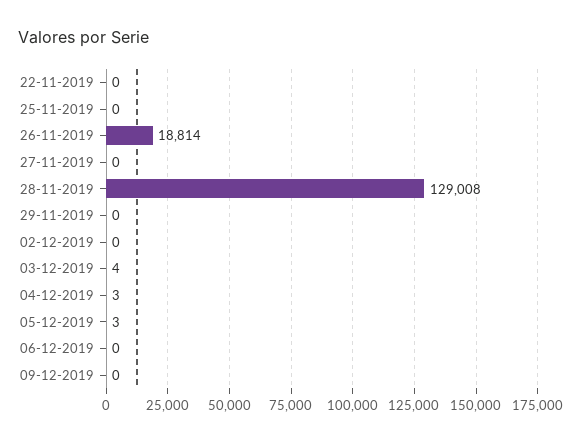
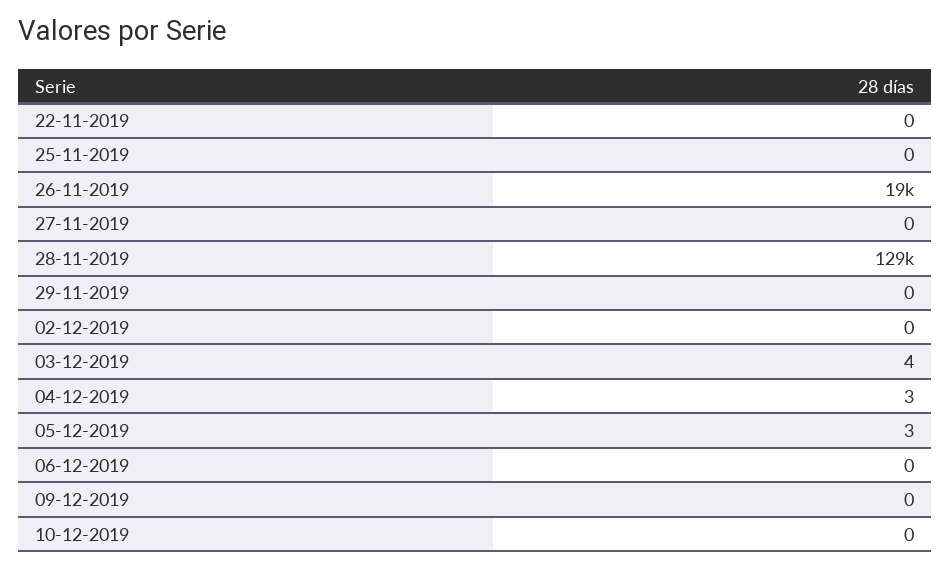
10-12-2019: none -> 0

